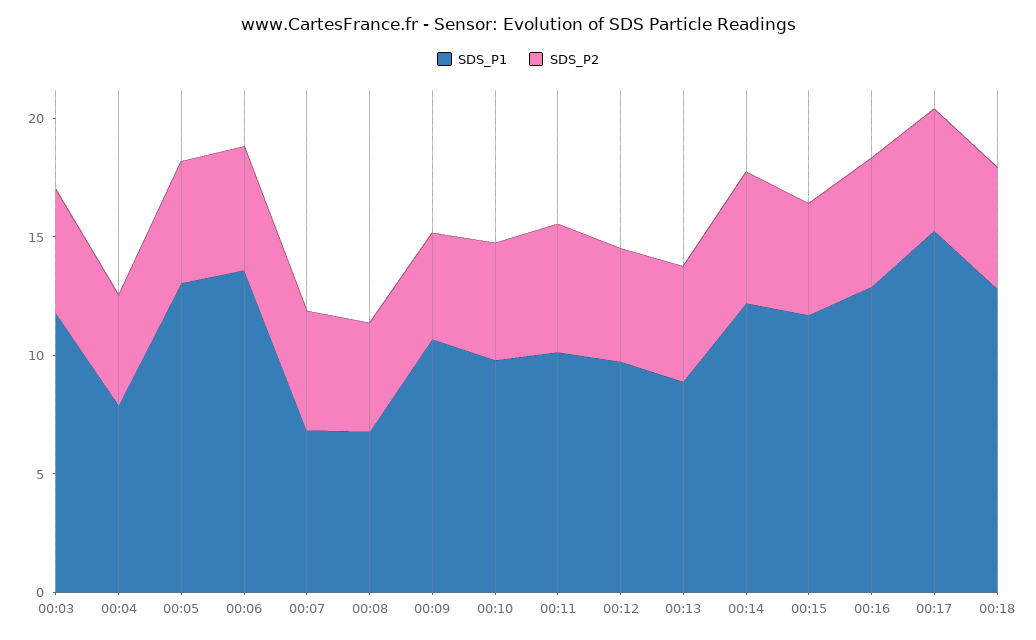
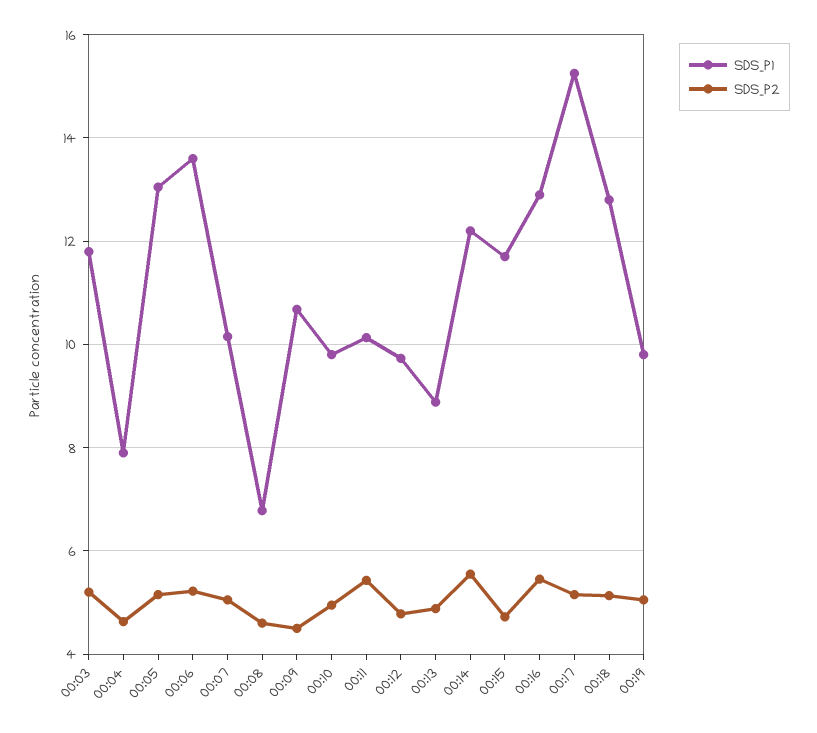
SDS_P1, 00:07: 7 -> 10.2
SDS_P1, 00:19: none -> 9.8
SDS_P2, 00:19: none -> 5

